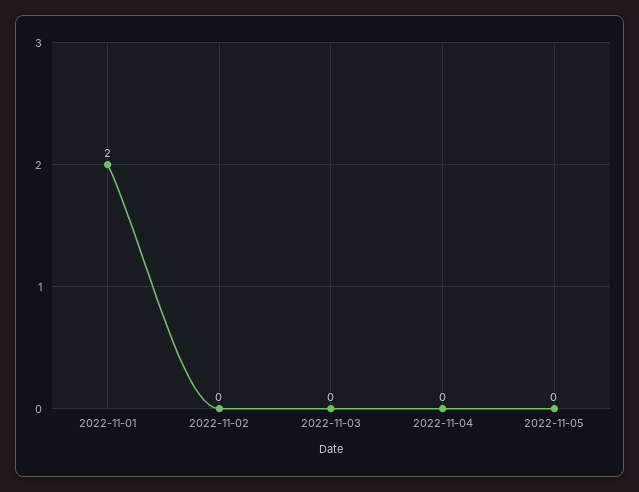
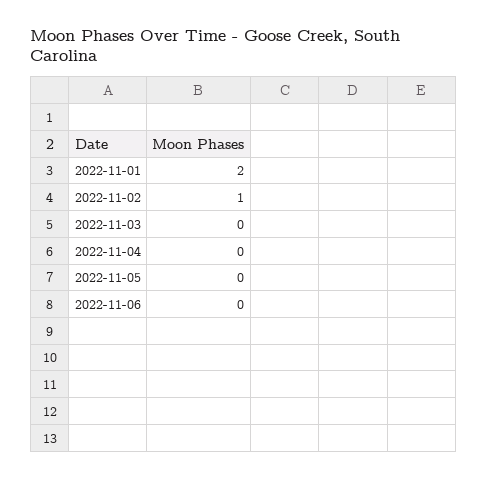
2022-11-02: 0 -> 1
2022-11-06: none -> 0

